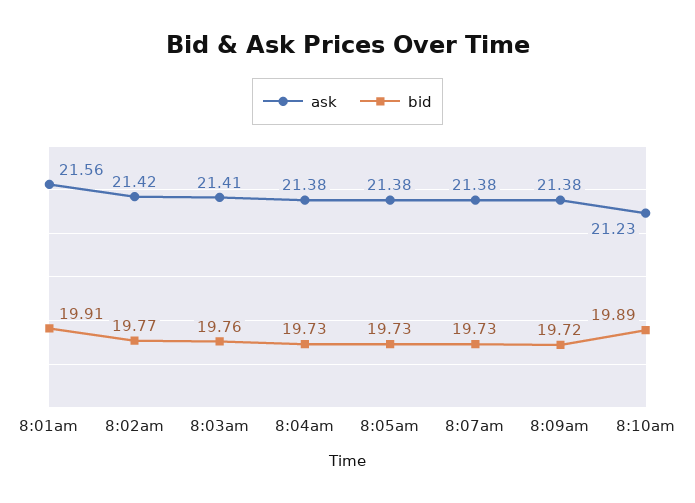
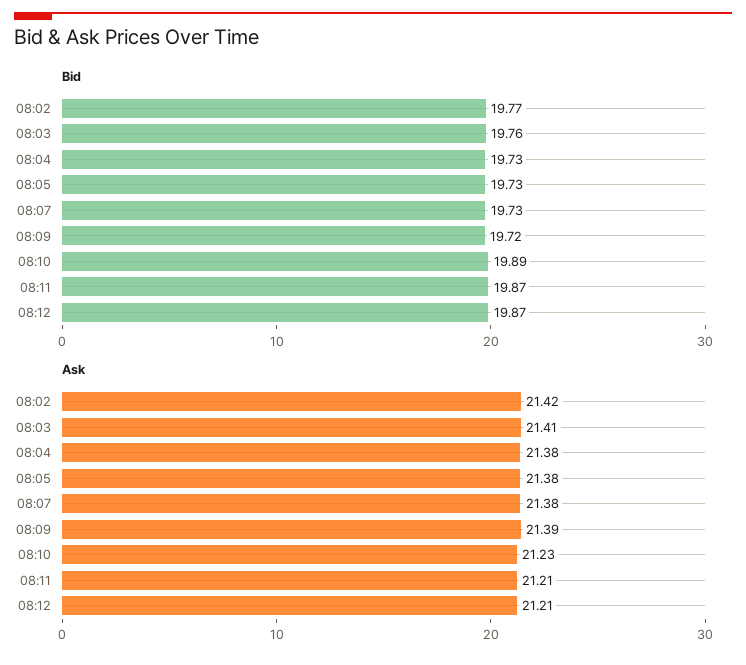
ask, 8:01am: 21.56 -> none
bid, 8:01am: 19.91 -> none
ask, 8:09am: 21.38 -> 21.39
bid, 08:11: none -> 19.87
bid, 08:12: none -> 19.87
ask, 08:11: none -> 21.21
ask, 08:12: none -> 21.21

